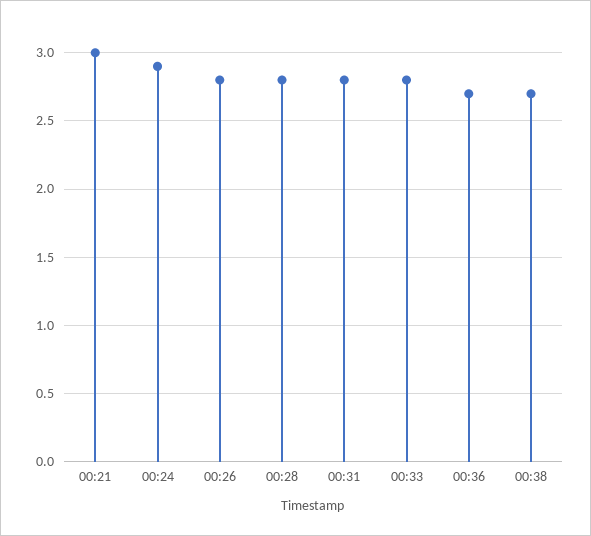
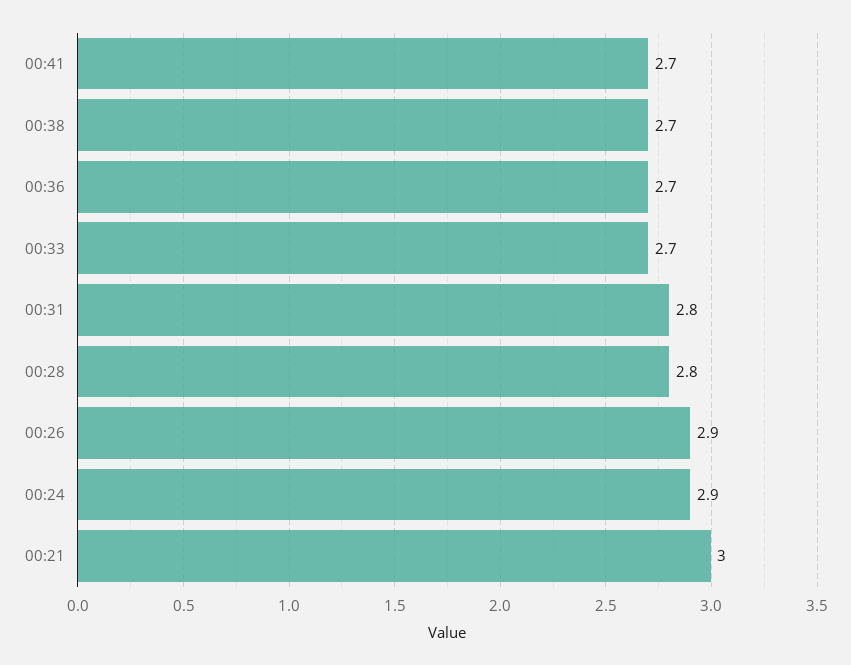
00:26: 2.8 -> 2.9
00:33: 2.8 -> 2.7
00:41: none -> 2.7

